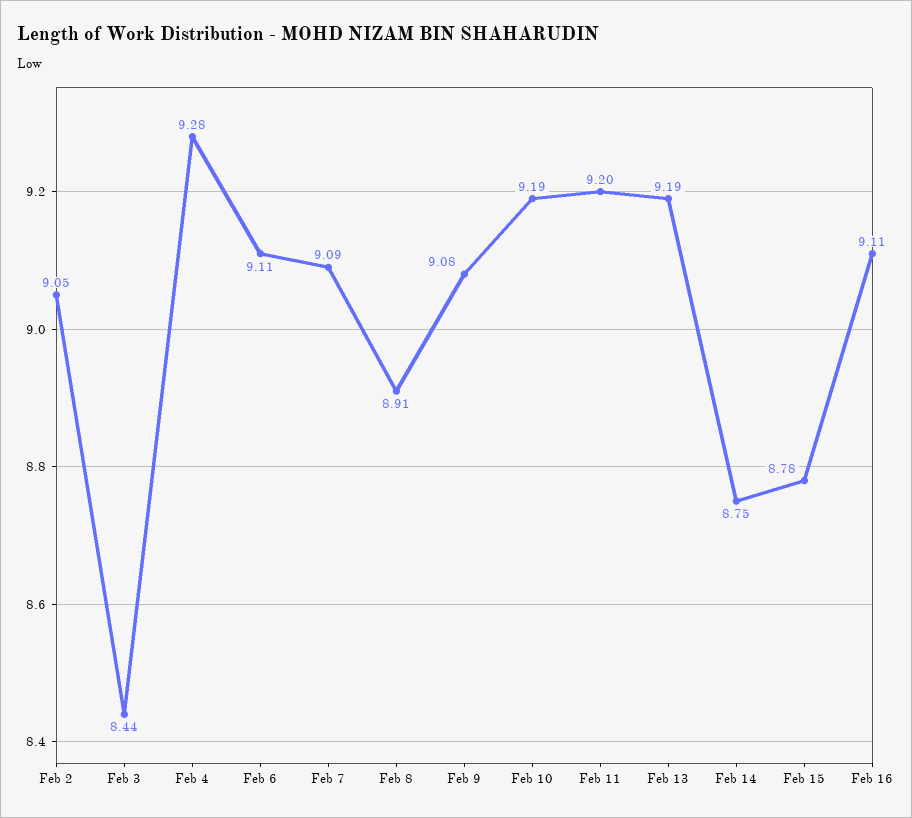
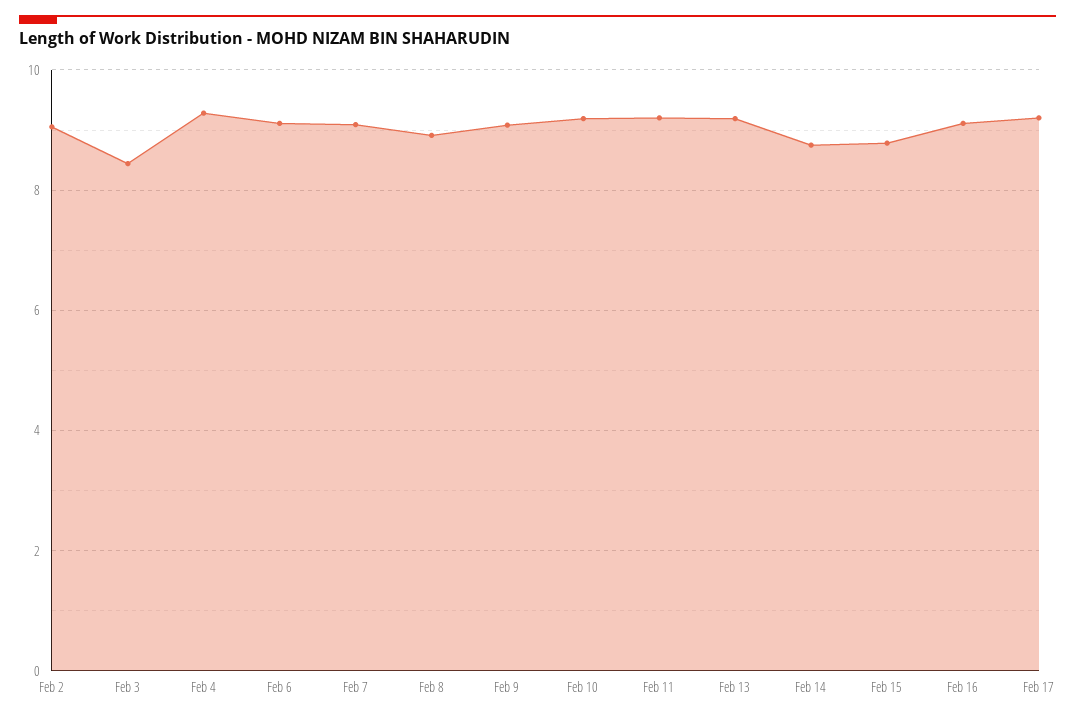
Feb 17: none -> 9.2

